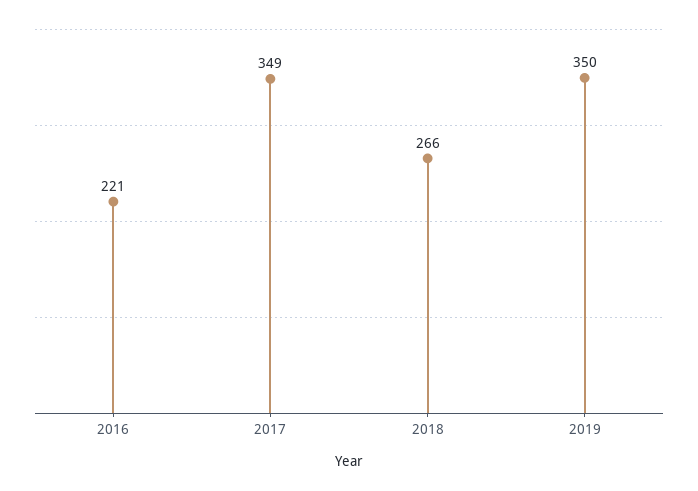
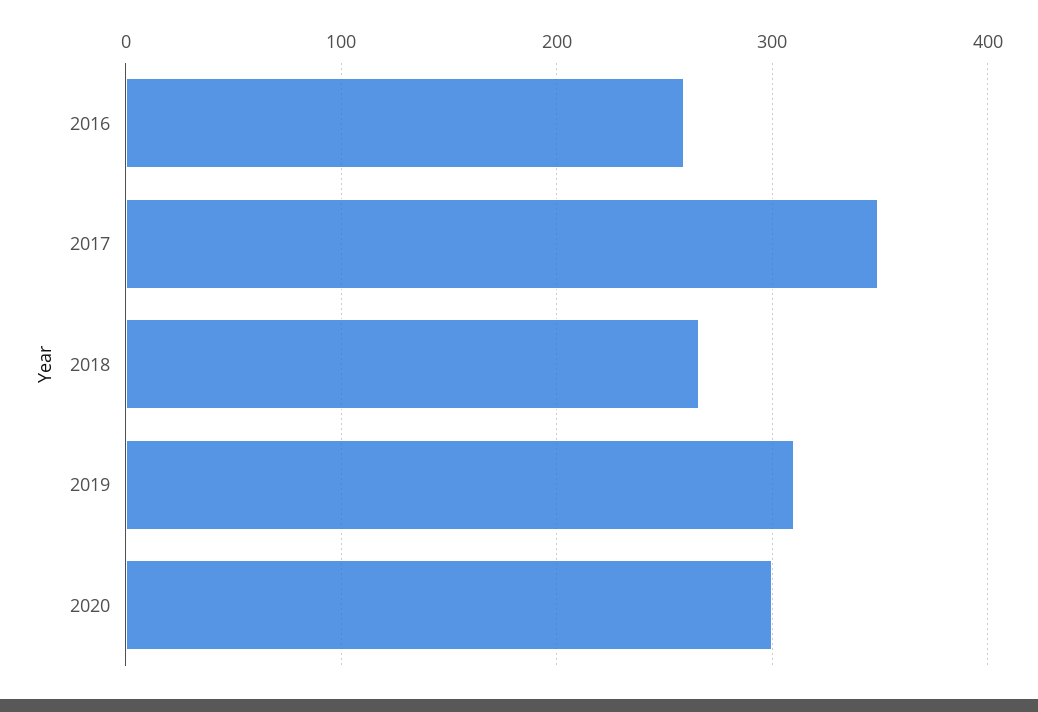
2016: 221 -> 260
2019: 350 -> 310
2020: none -> 300

